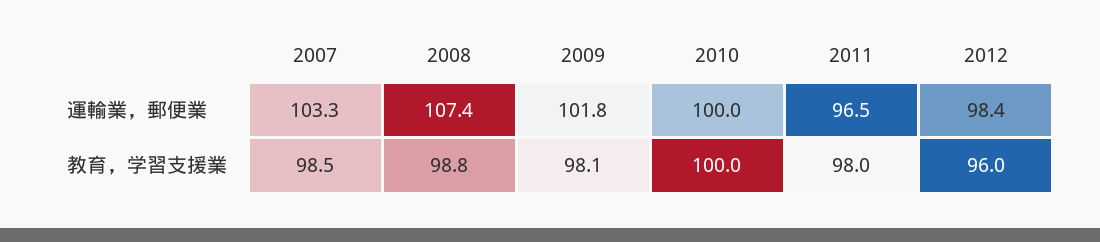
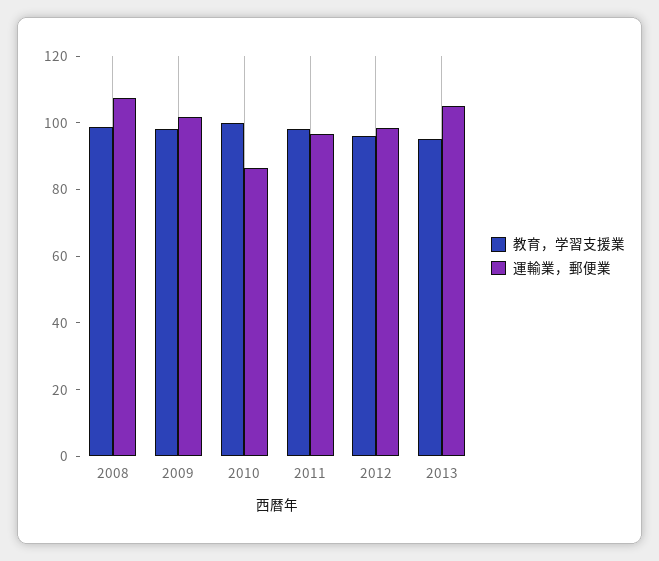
運輸業，郵便業, 2007: 103.3 -> none
運輸業，郵便業, 2010: 100 -> 85
教育，学習支援業, 2007: 98.5 -> none
教育，学習支援業, 2013: none -> 95
運輸業，郵便業, 2013: none -> 105

